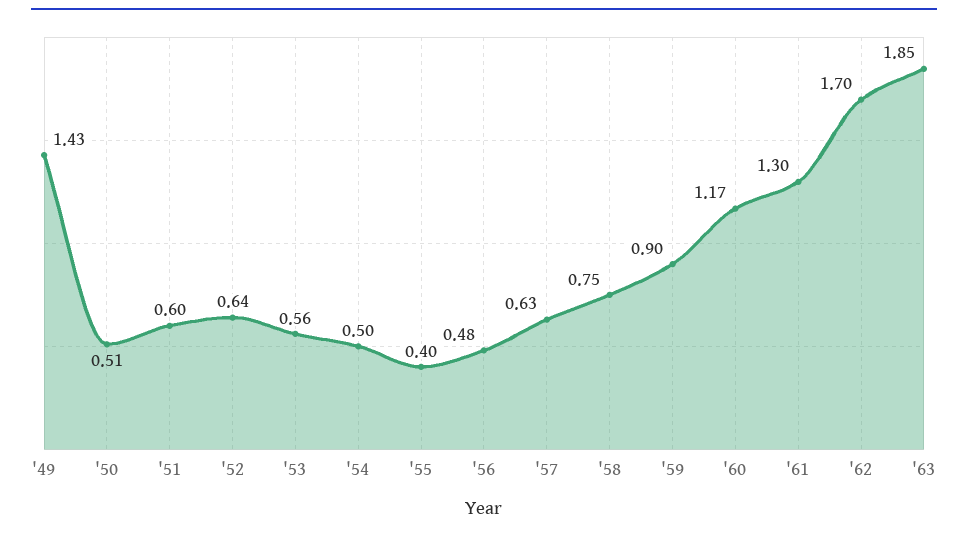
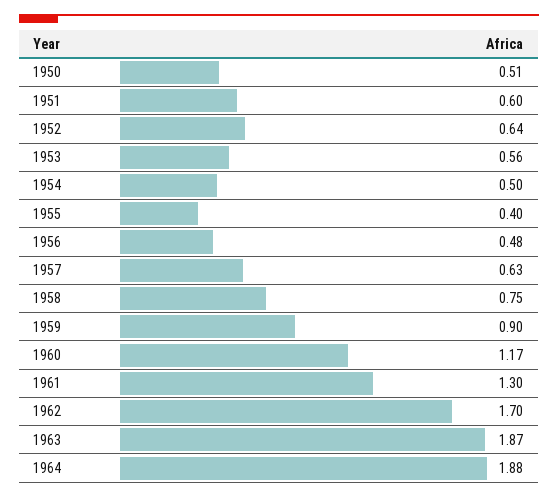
'49: 1.43 -> none
'63: 1.85 -> 1.87
1964: none -> 1.88

